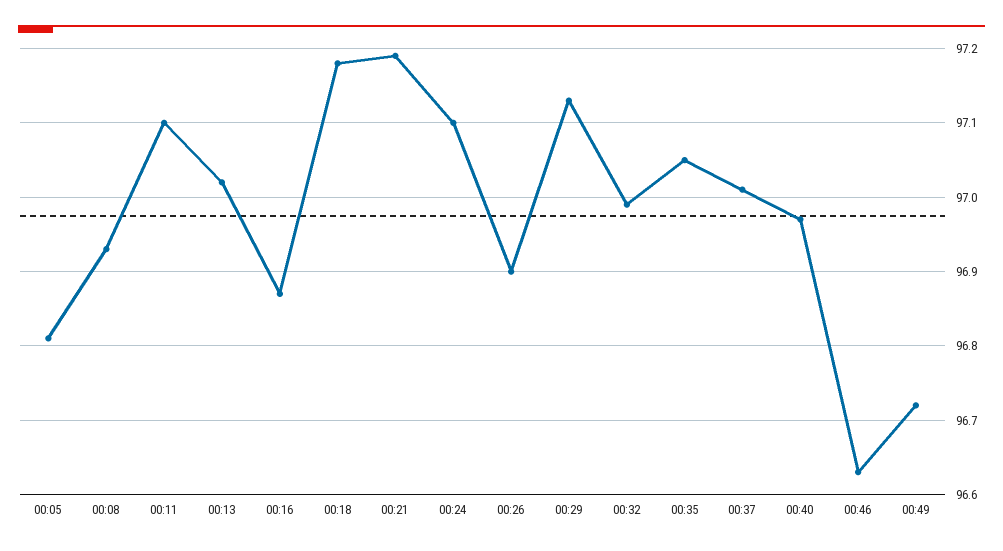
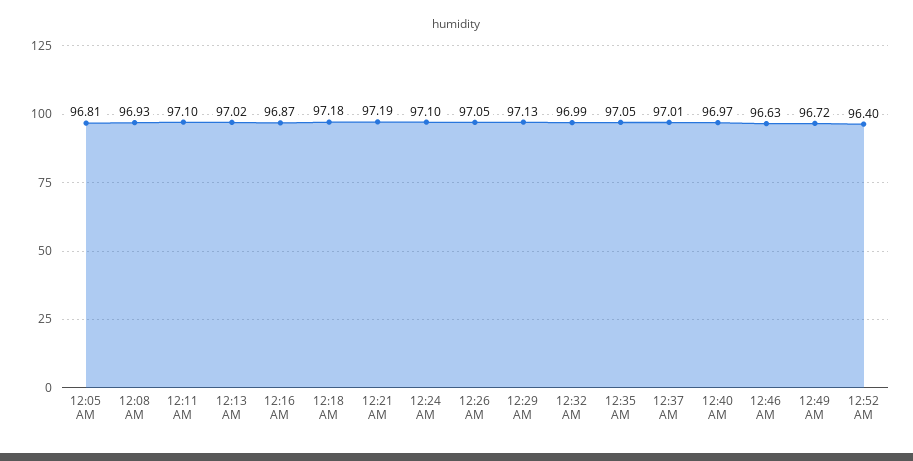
00:26: 96.9 -> 97.05
12:52 AM: none -> 96.4

